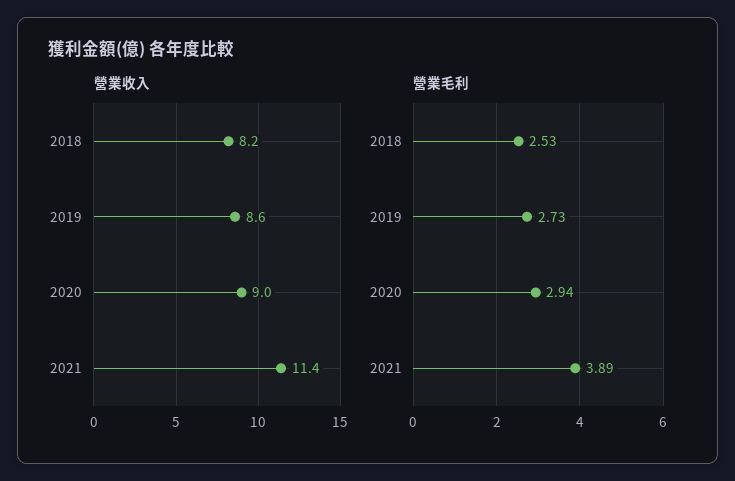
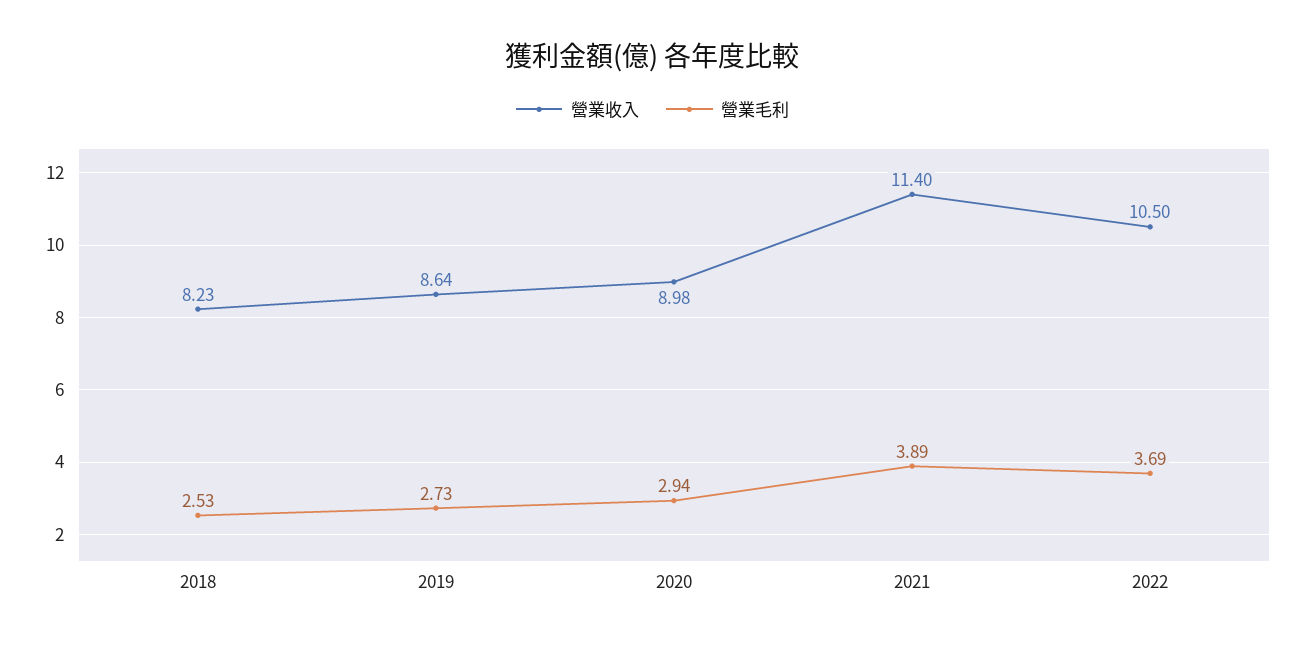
營業收入, 2022: none -> 10.5
營業毛利, 2022: none -> 3.69

